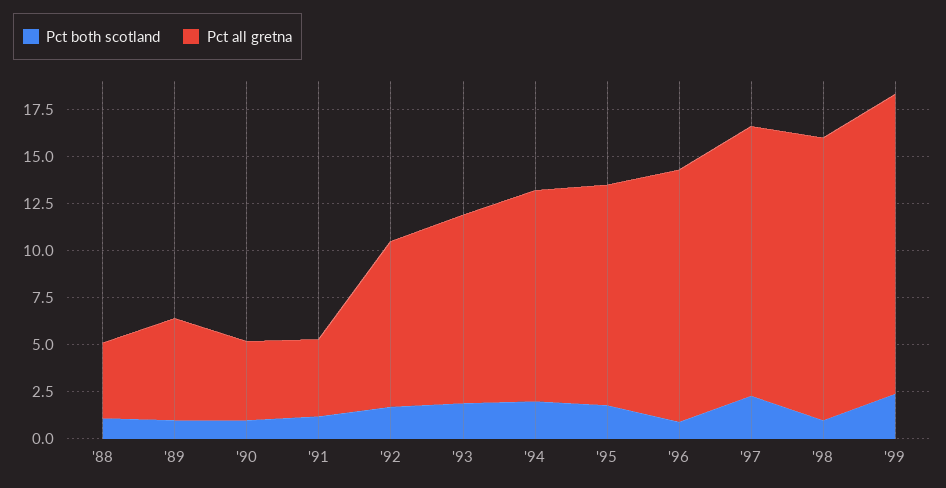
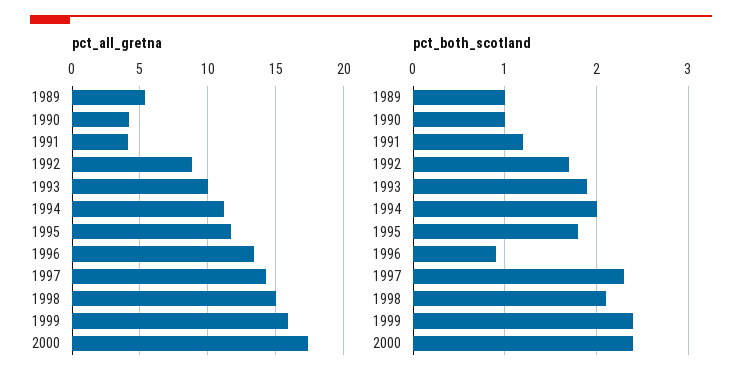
Pct both scotland, '88: 1 -> none
Pct all gretna, '88: 4 -> none
Pct both scotland, '98: 1 -> 2.1
Pct all gretna, 2000: none -> 17.5
Pct both scotland, 2000: none -> 2.4

